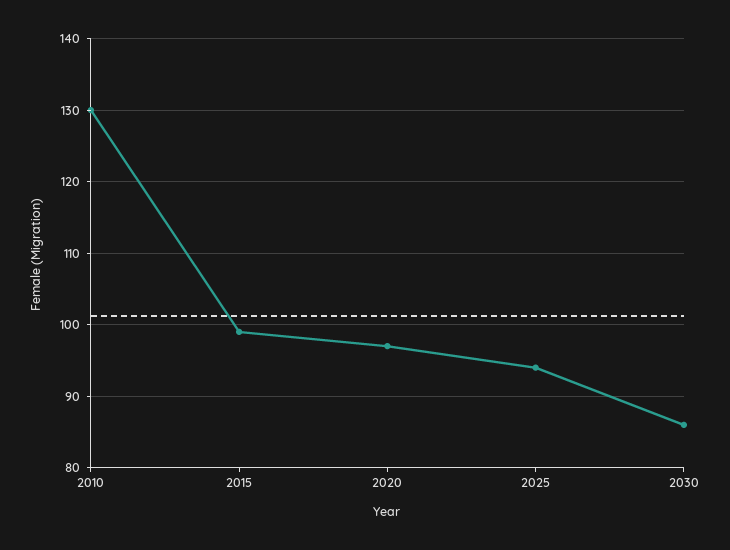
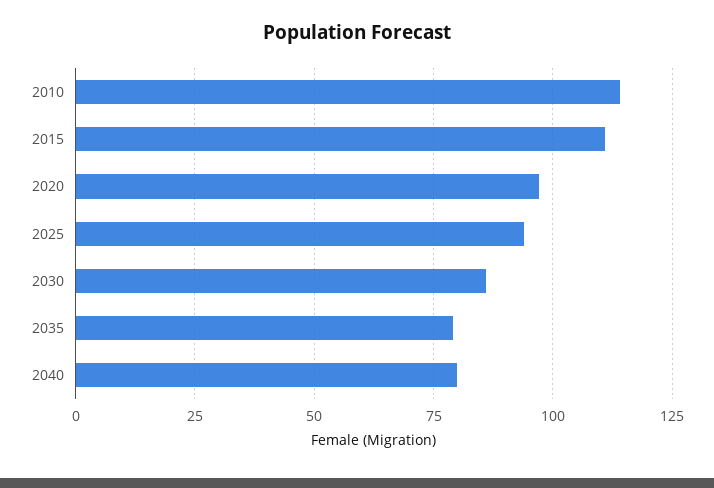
2010: 130 -> 115
2015: 99 -> 110
2035: none -> 80
2040: none -> 80

